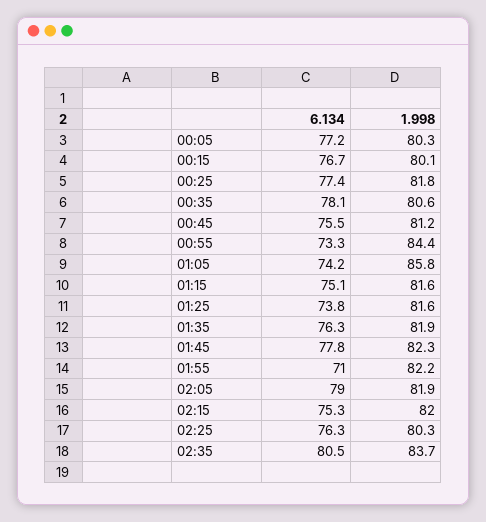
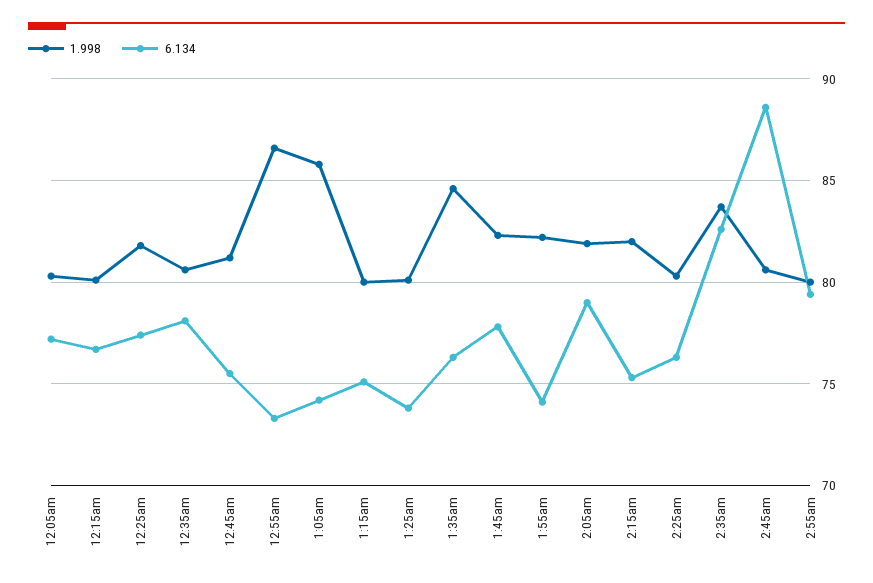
1.998, 00:55: 84.4 -> 86.5
1.998, 01:15: 81.6 -> 80
1.998, 01:25: 81.6 -> 80
1.998, 01:35: 81.9 -> 84.5
6.134, 01:55: 71 -> 74
6.134, 02:35: 80.5 -> 82.5
1.998, 2:45am: none -> 80.5
6.134, 2:45am: none -> 88.5
1.998, 2:55am: none -> 80
6.134, 2:55am: none -> 79.5

